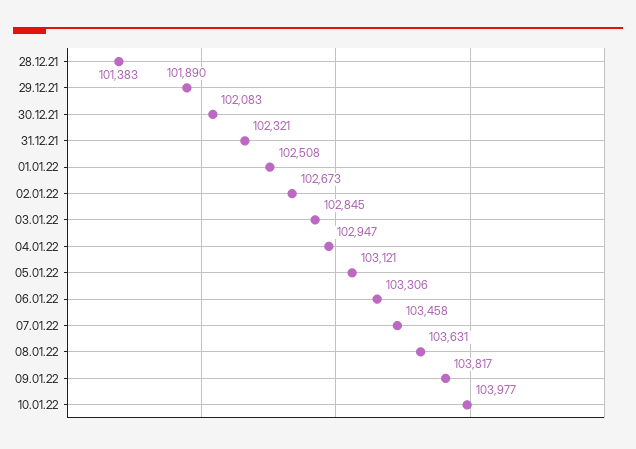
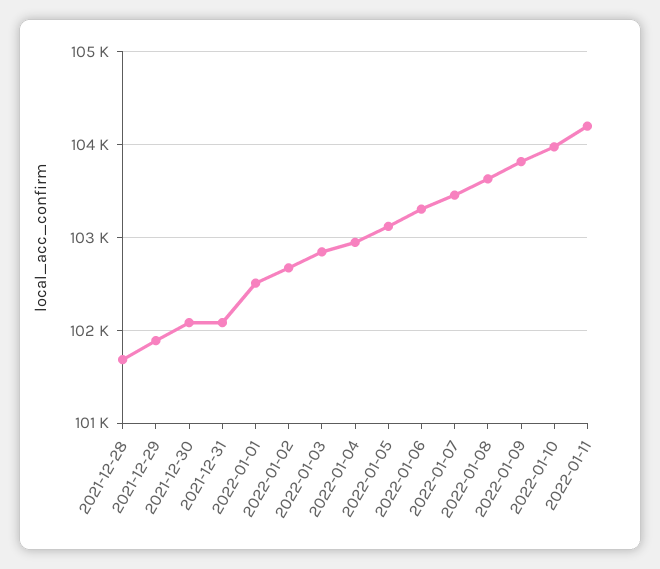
28.12.21: 101383 -> 101700
31.12.21: 102321 -> 102100
2022-01-11: none -> 104200

